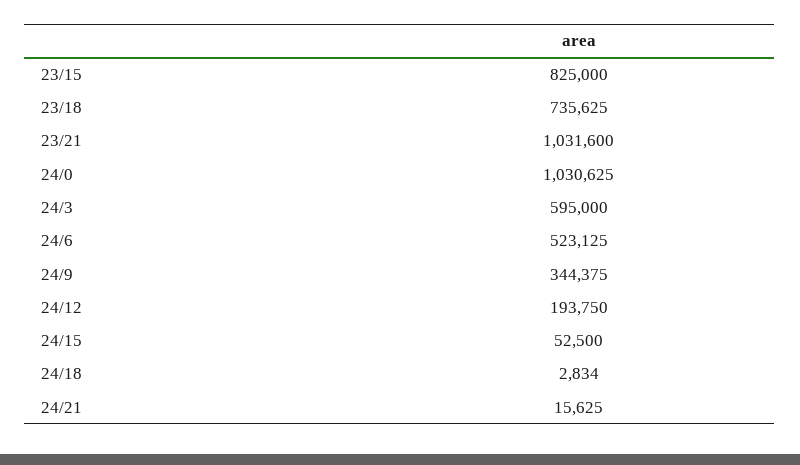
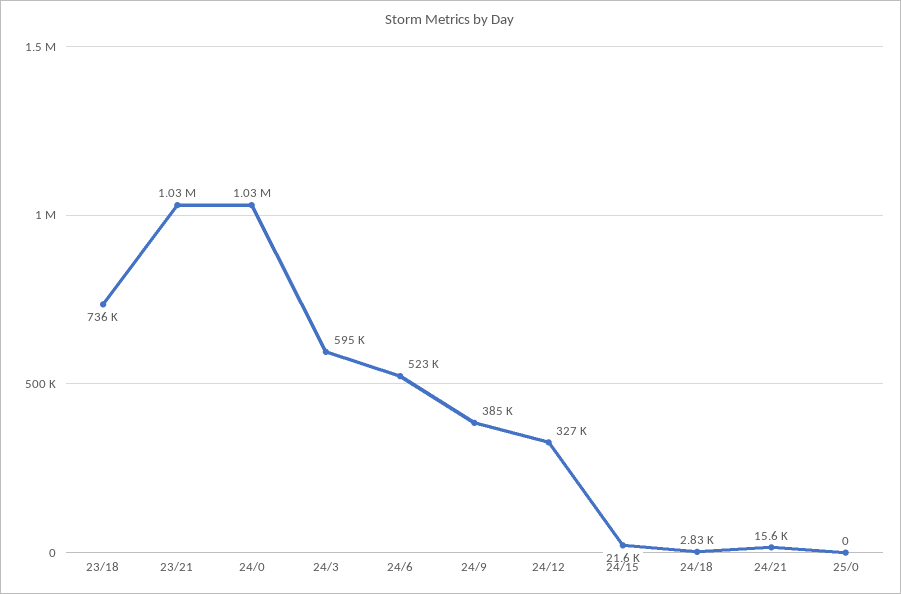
23/15: 825000 -> none
24/9: 344375 -> 385000
24/12: 193750 -> 327000
24/15: 52500 -> 21600
25/0: none -> 0

